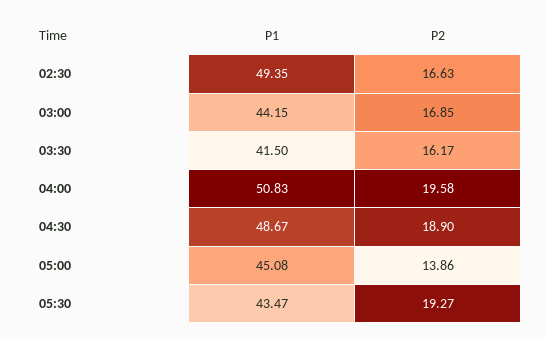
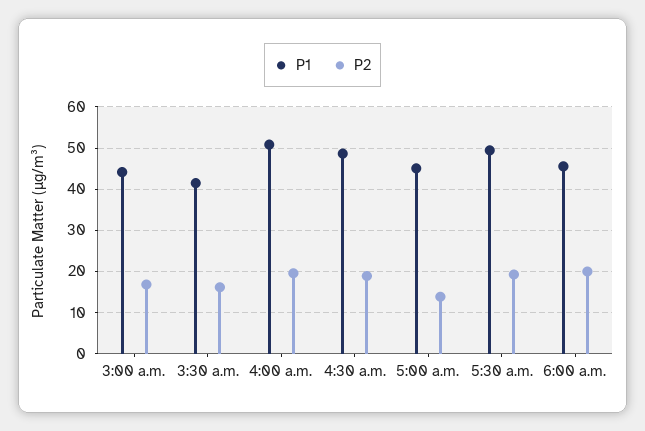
P1, 02:30: 49.35 -> none
P2, 02:30: 16.63 -> none
P1, 05:30: 43.47 -> 50
P1, 6:00 a.m.: none -> 46
P2, 6:00 a.m.: none -> 20

